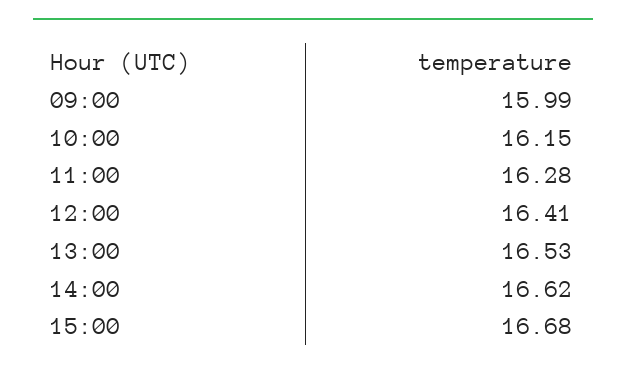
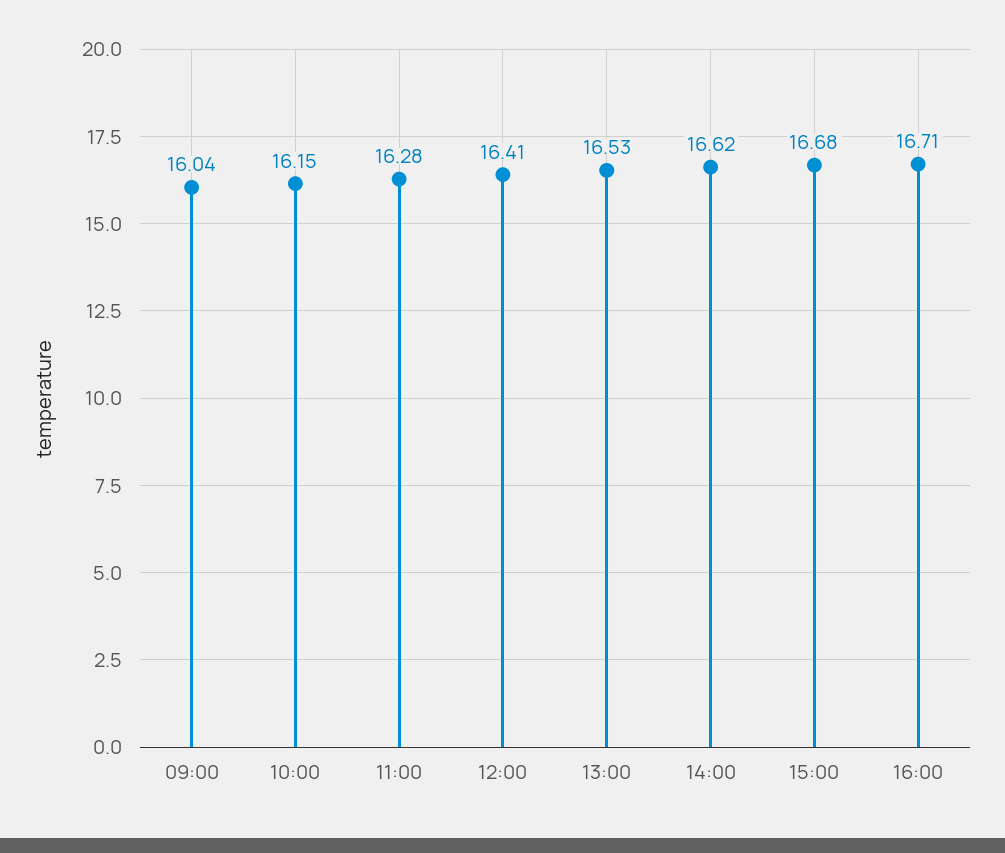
09:00: 15.99 -> 16.04
16:00: none -> 16.71

